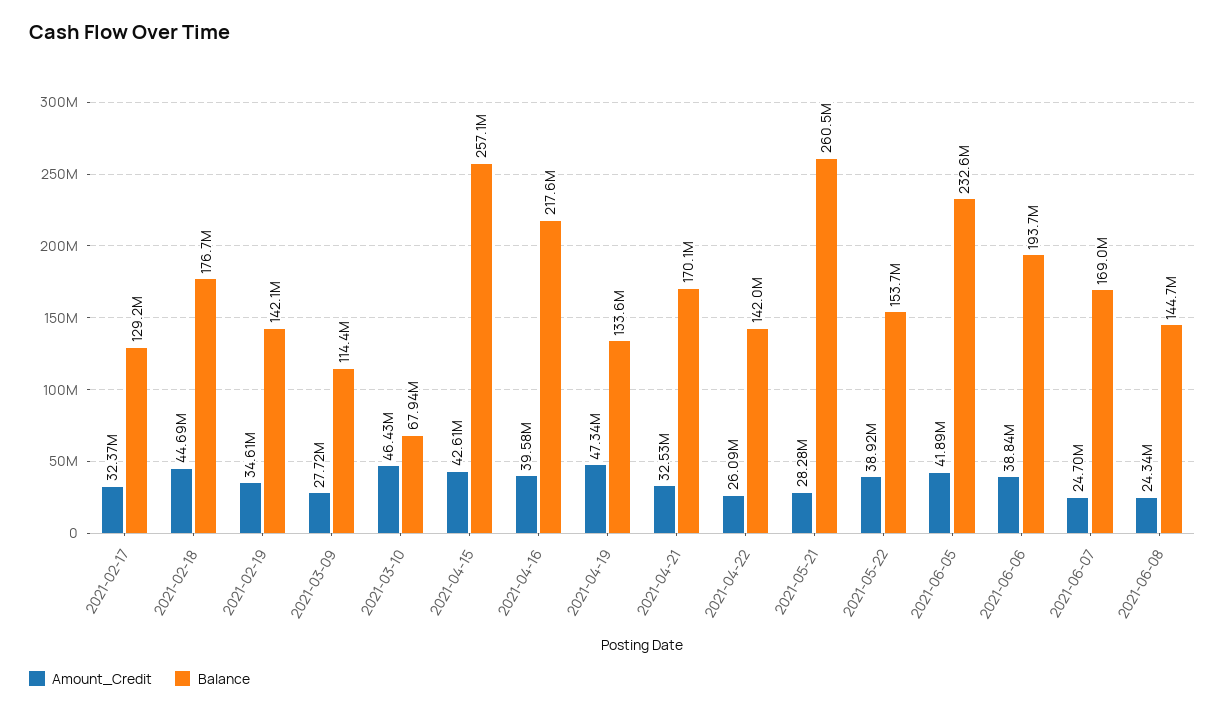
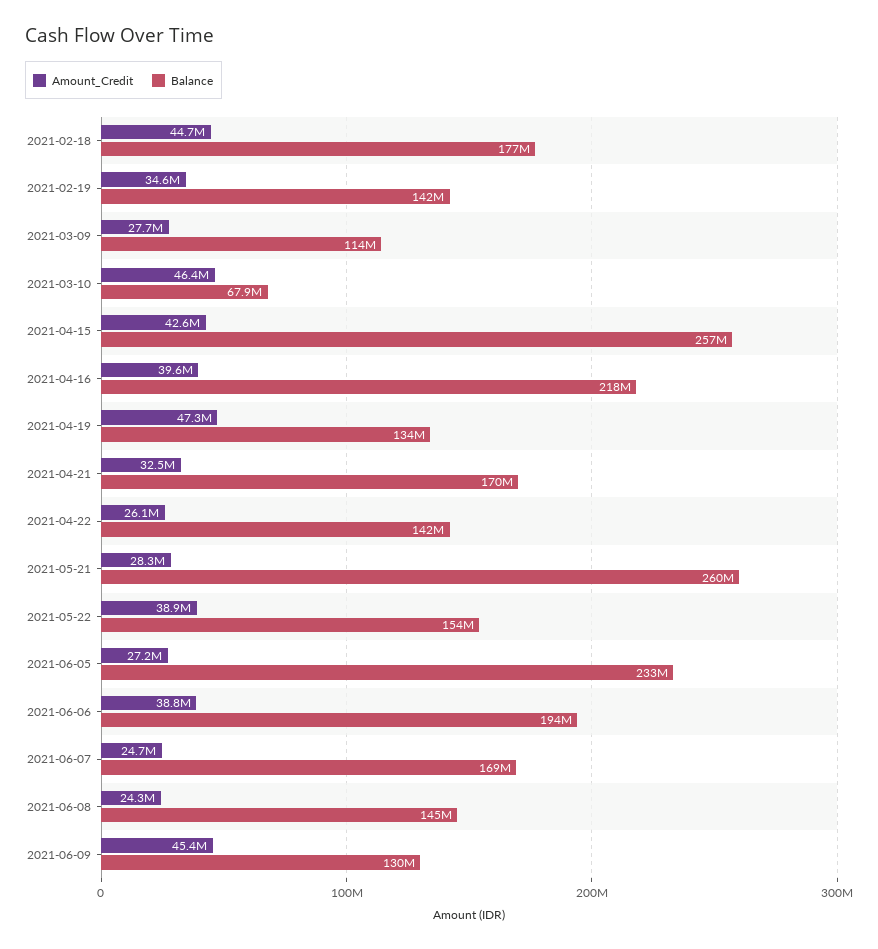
Amount_Credit, 2021-02-17: 32370000 -> none
Balance, 2021-02-17: 129200000 -> none
Amount_Credit, 2021-06-05: 41890000 -> 27200000
Amount_Credit, 2021-06-09: none -> 45400000
Balance, 2021-06-09: none -> 130000000

